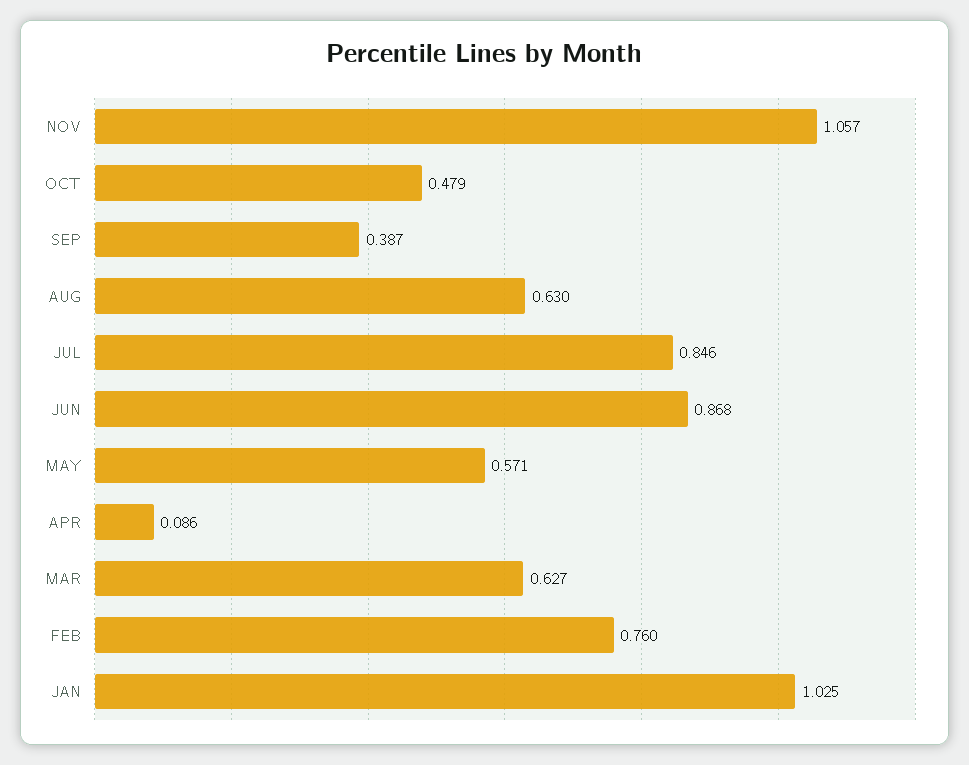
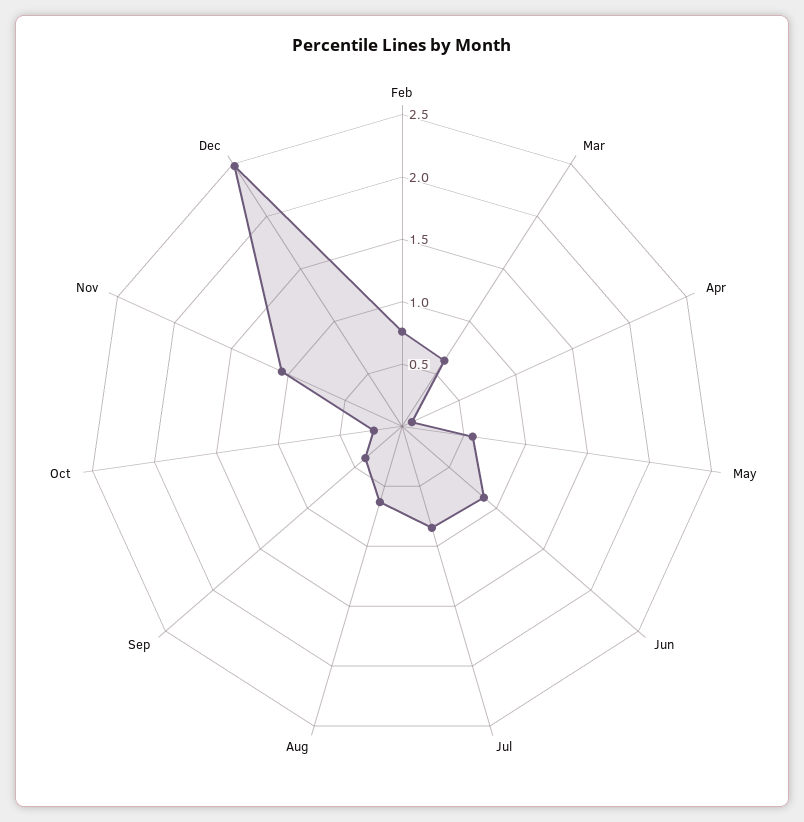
OCT: 0.479 -> 0.2
JAN: 1.025 -> none
Dec: none -> 2.5

